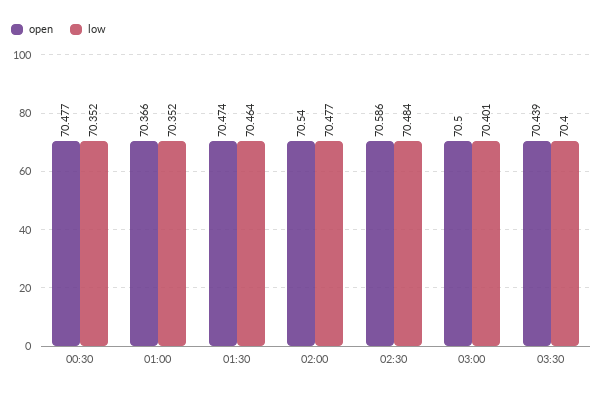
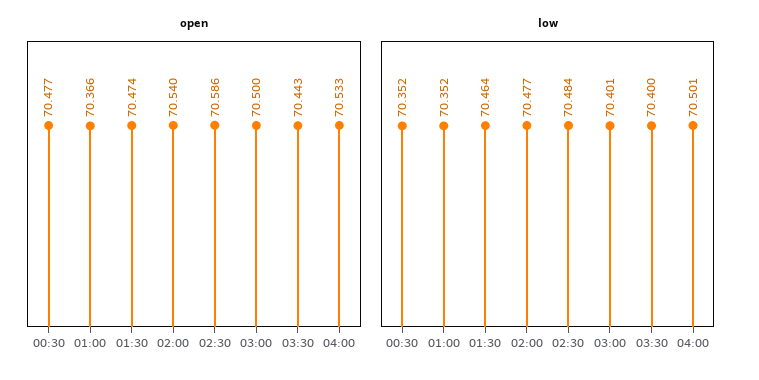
open, 03:30: 70.439 -> 70.443
open, 04:00: none -> 70.533
low, 04:00: none -> 70.501

